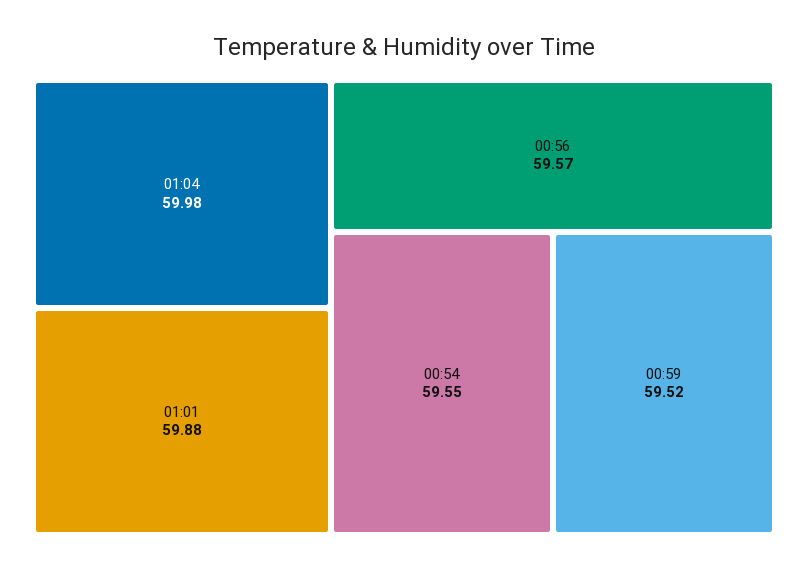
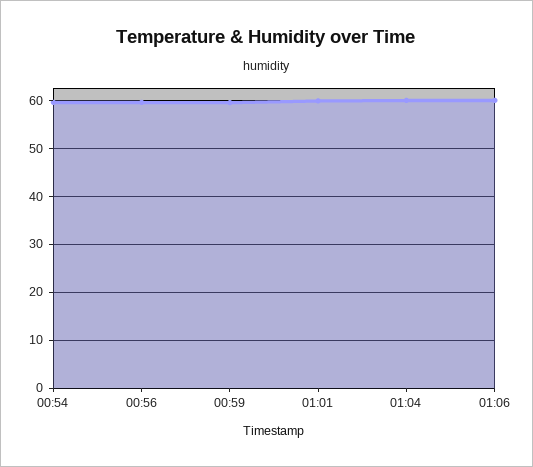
01:06: none -> 60

